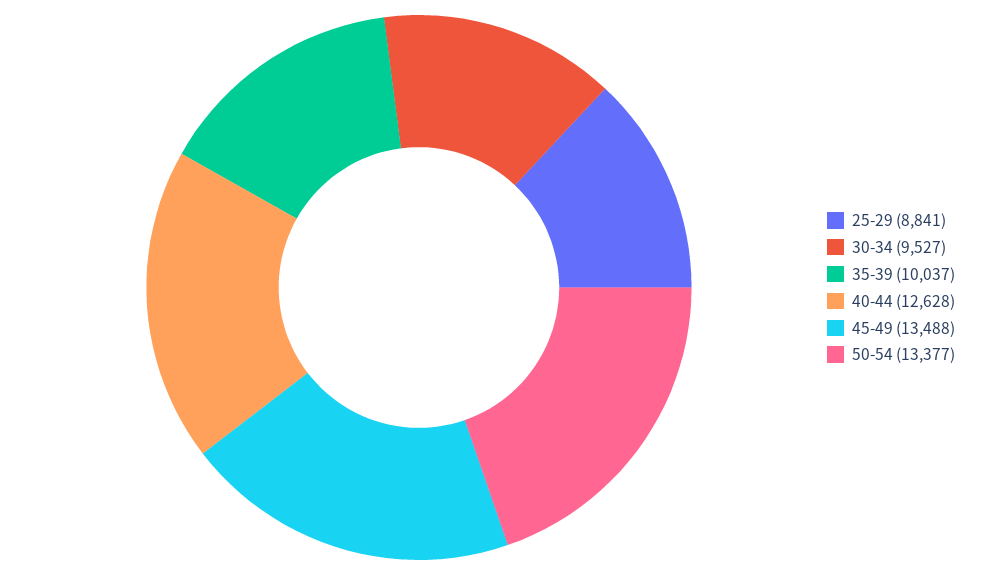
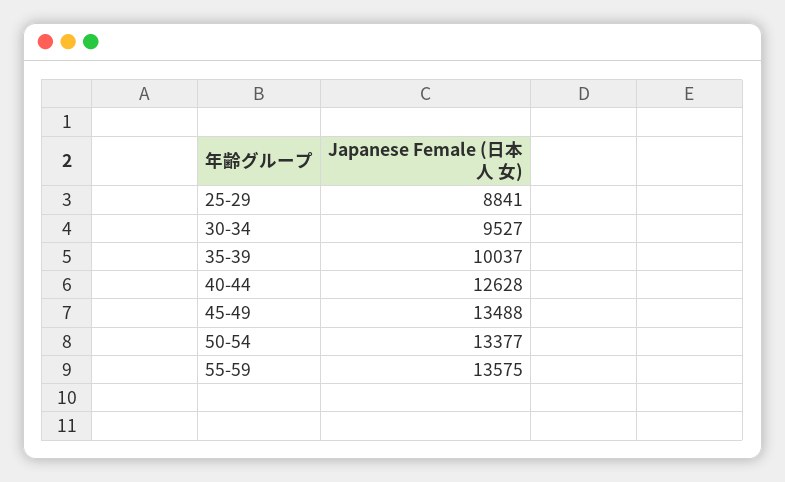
55-59: none -> 13575

